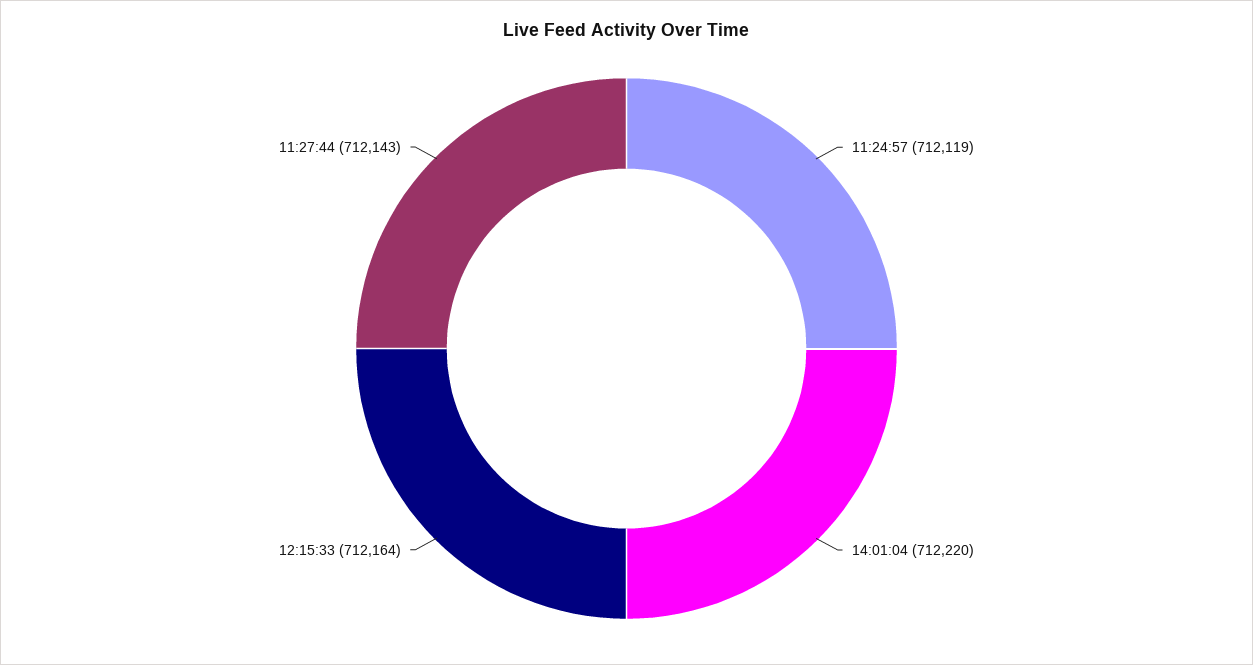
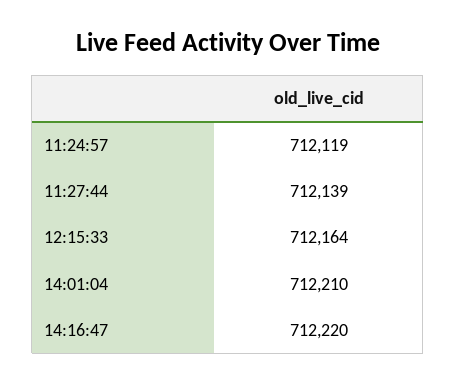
14:01:04: 712220 -> 712210
11:27:44: 712143 -> 712139
14:16:47: none -> 712220

